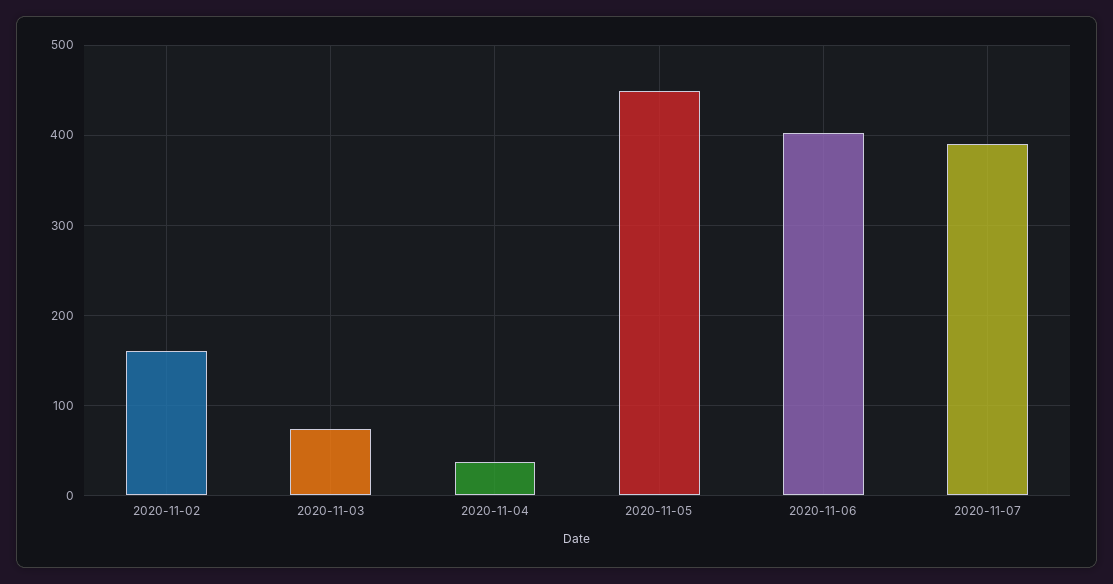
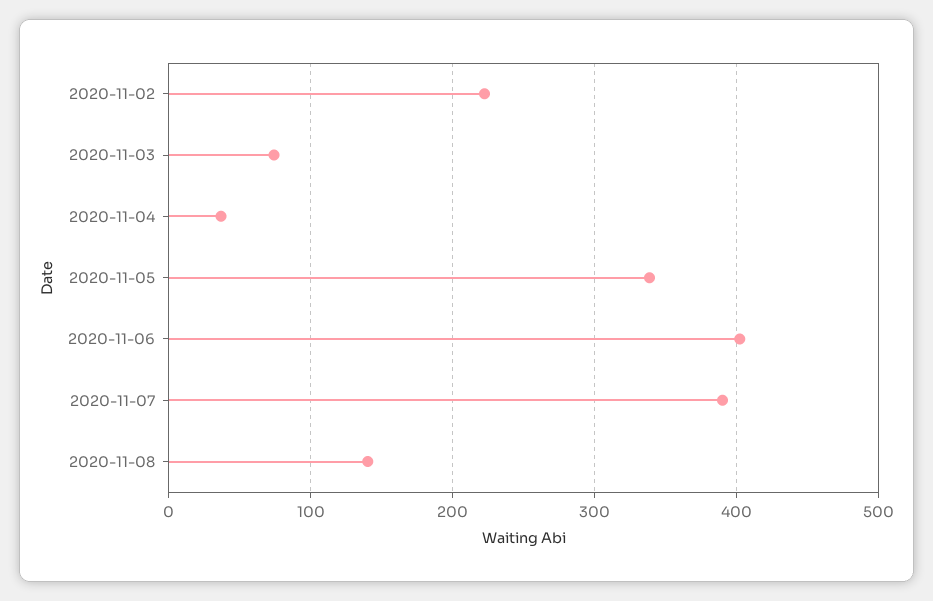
2020-11-02: 160 -> 220
2020-11-05: 450 -> 340
2020-11-08: none -> 140

